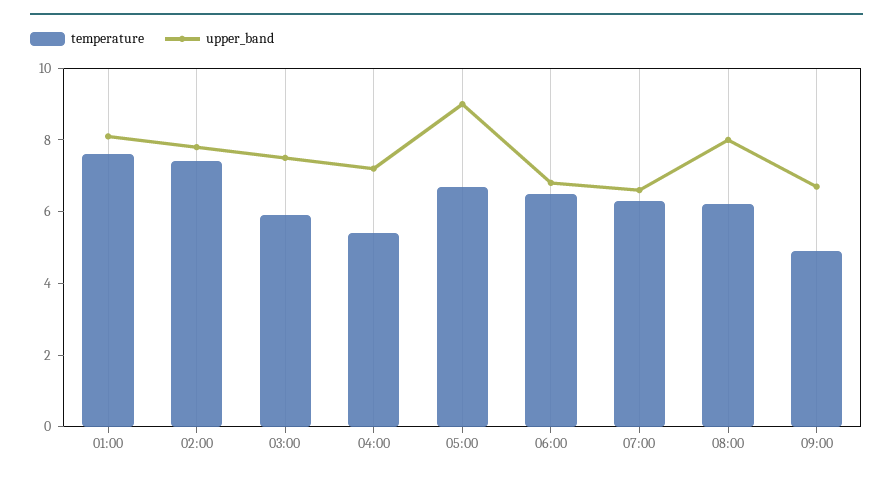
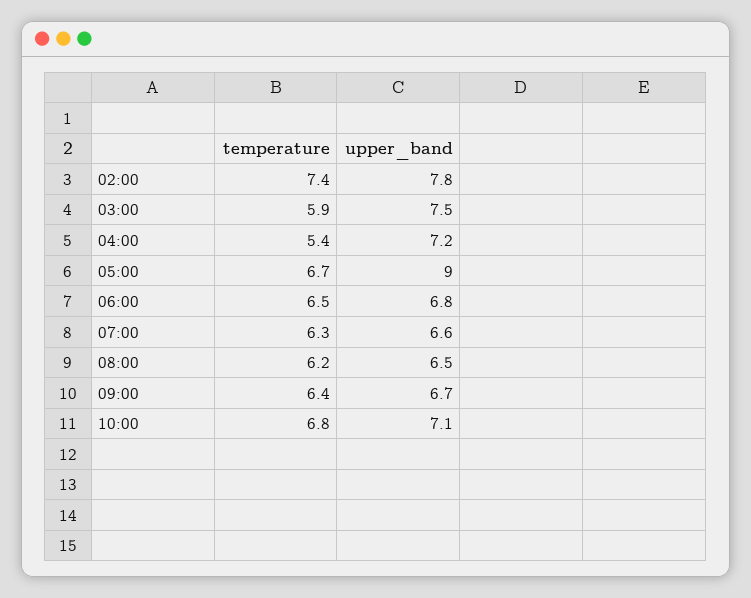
temperature, 01:00: 7.5 -> none
upper_band, 01:00: 8 -> none
upper_band, 08:00: 8 -> 6.5
temperature, 09:00: 5 -> 6.4
temperature, 10:00: none -> 6.8
upper_band, 10:00: none -> 7.1

